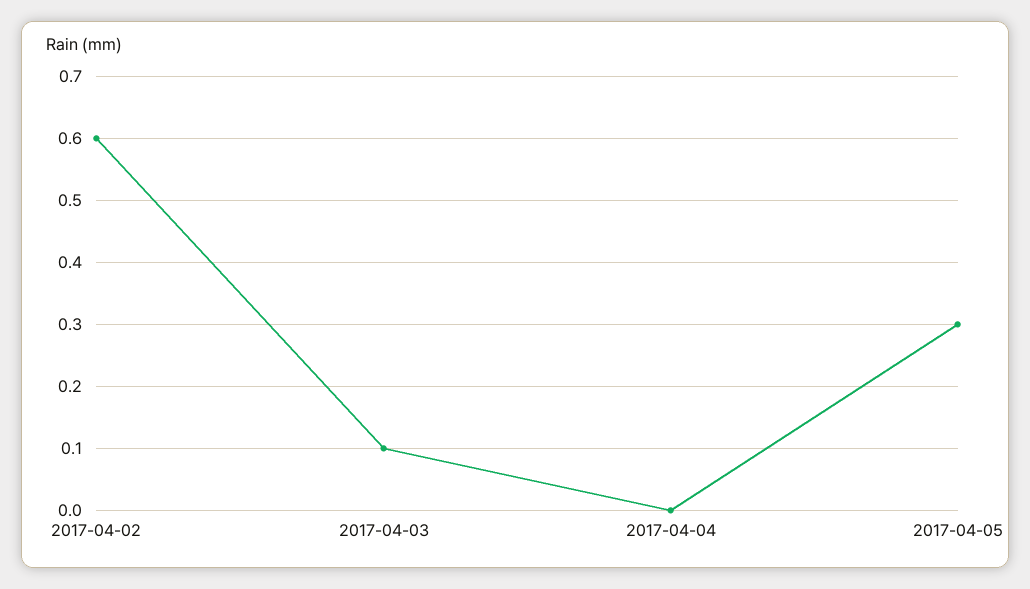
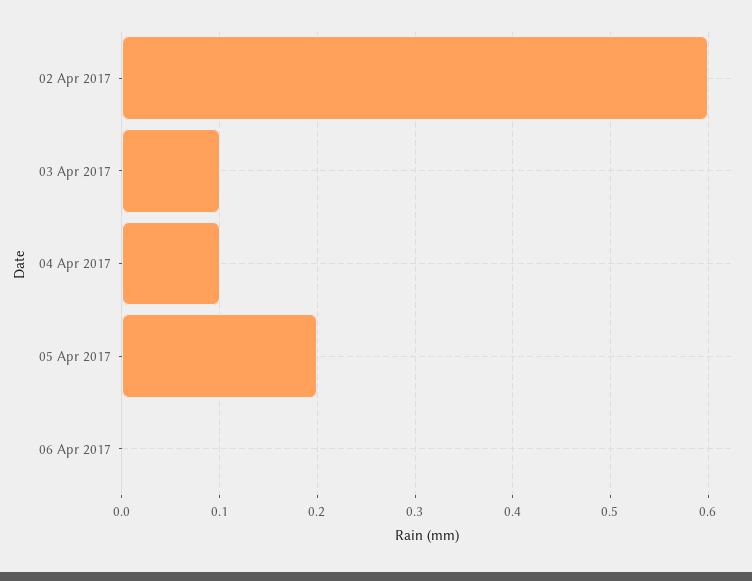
2017-04-04: 0 -> 0.1
2017-04-05: 0.3 -> 0.2
06 Apr 2017: none -> 0

